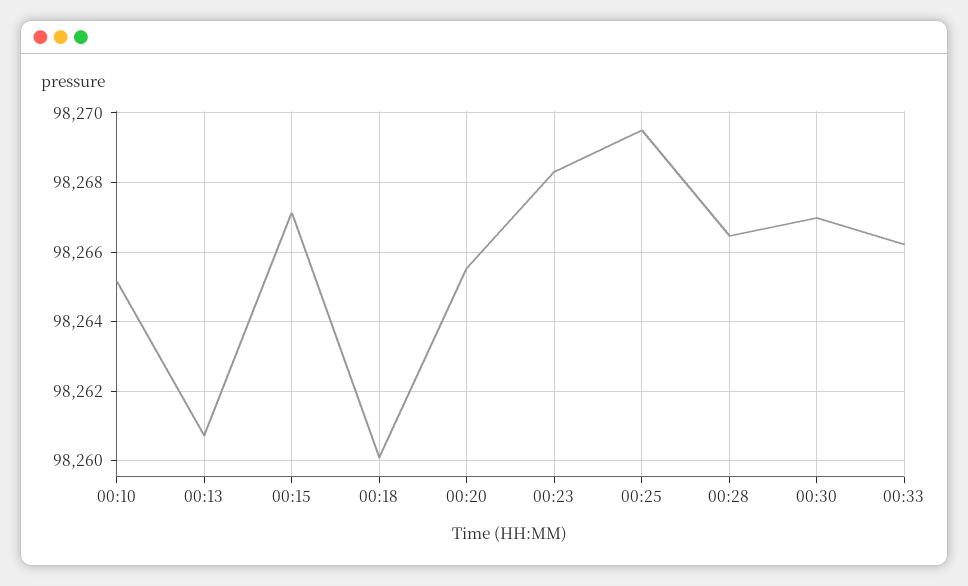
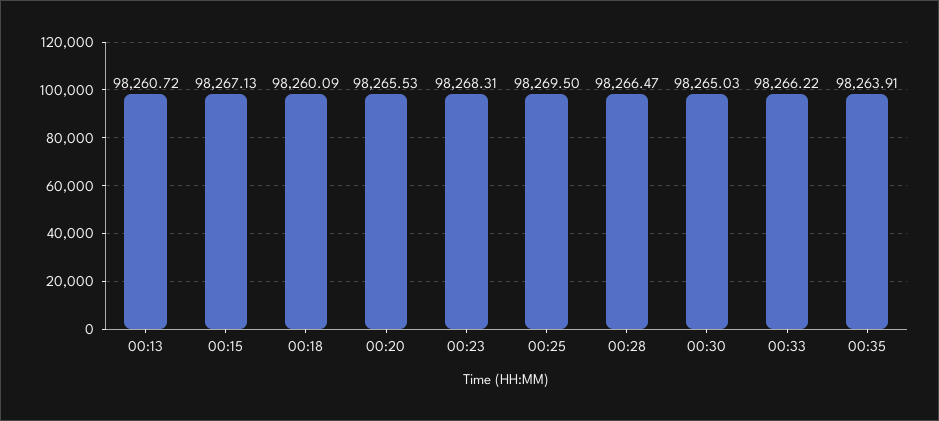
00:10: 98265.2 -> none
00:30: 98267 -> 98265.03
00:35: none -> 98263.91

